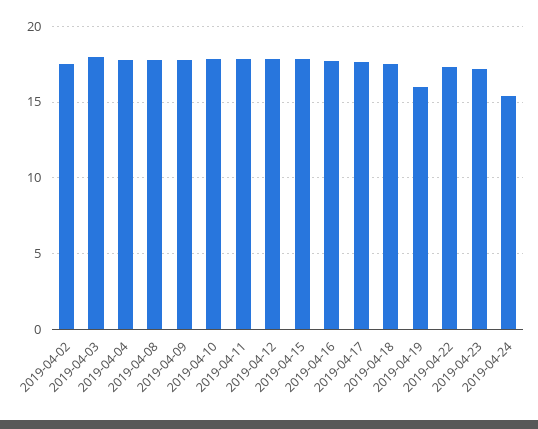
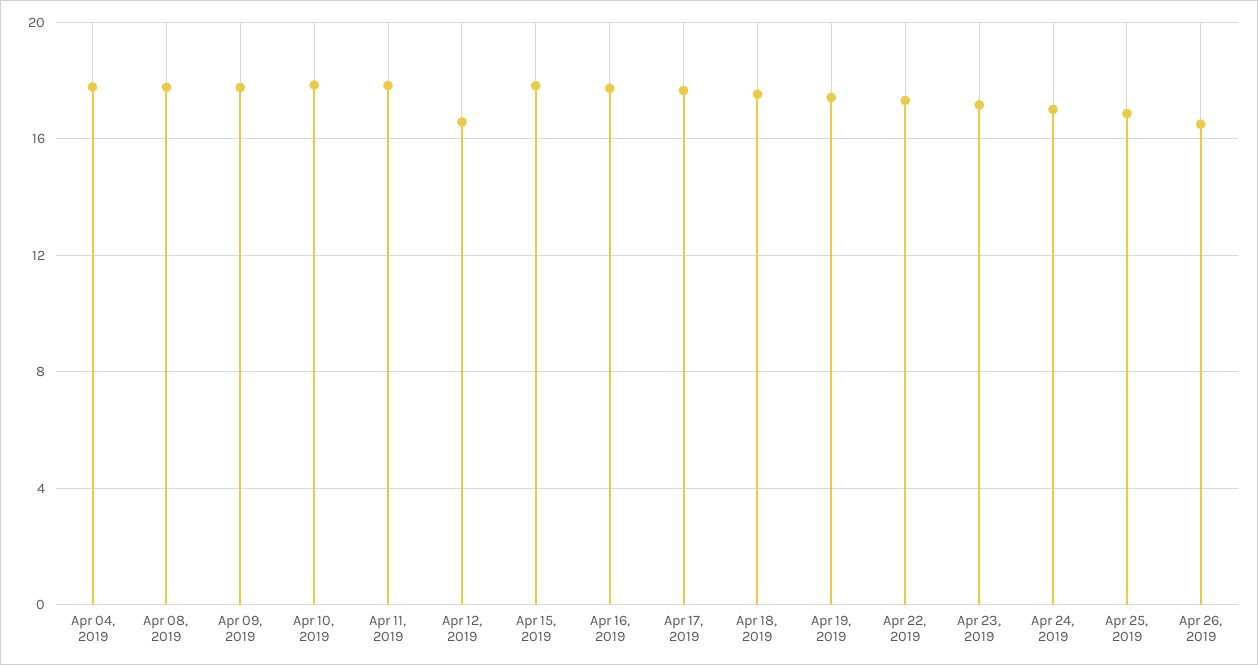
2019-04-02: 17.5 -> none
2019-04-03: 18 -> none
2019-04-12: 18 -> 16.5
2019-04-19: 16 -> 17.5
2019-04-24: 15.5 -> 17
Apr 25, 2019: none -> 17
Apr 26, 2019: none -> 16.5

